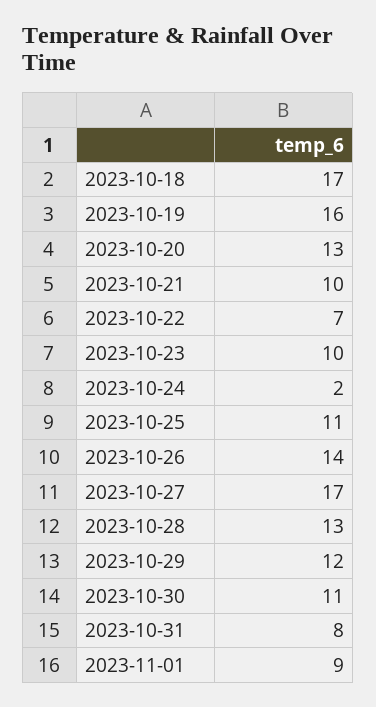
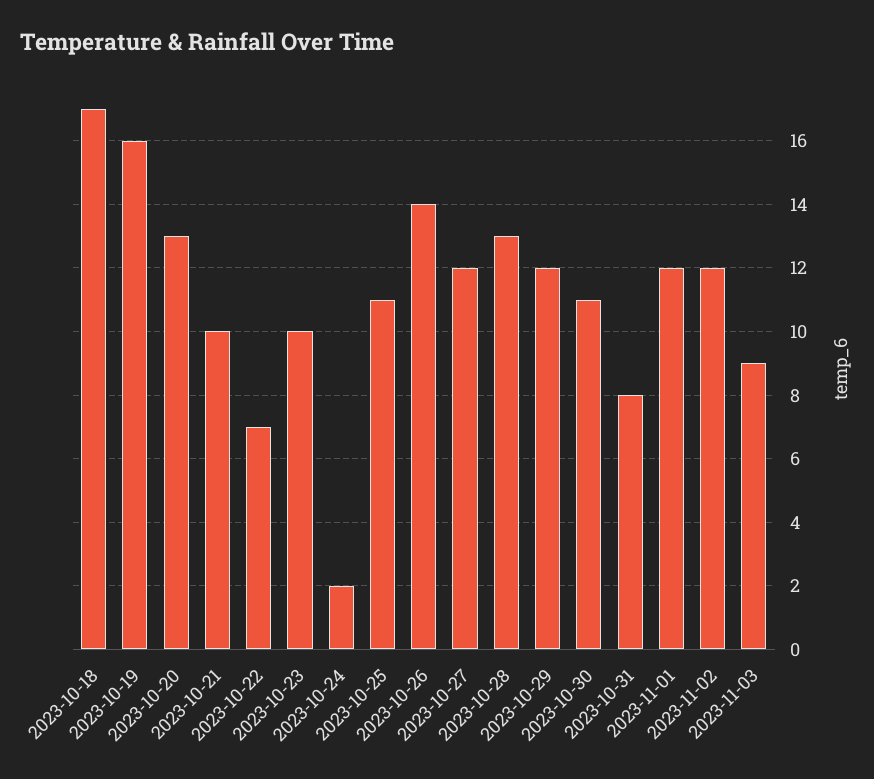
2023-10-27: 17 -> 12
2023-11-01: 9 -> 12
2023-11-02: none -> 12
2023-11-03: none -> 9

